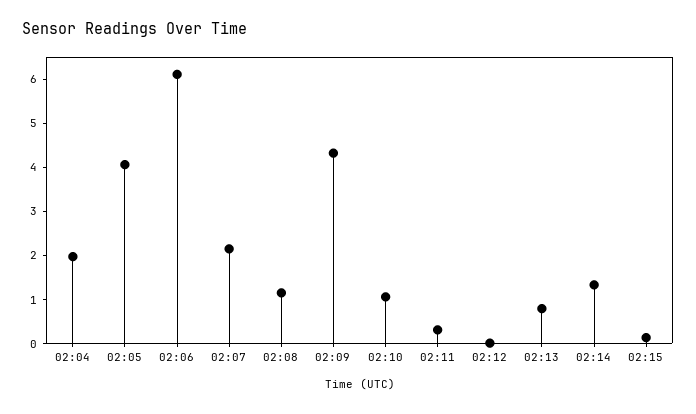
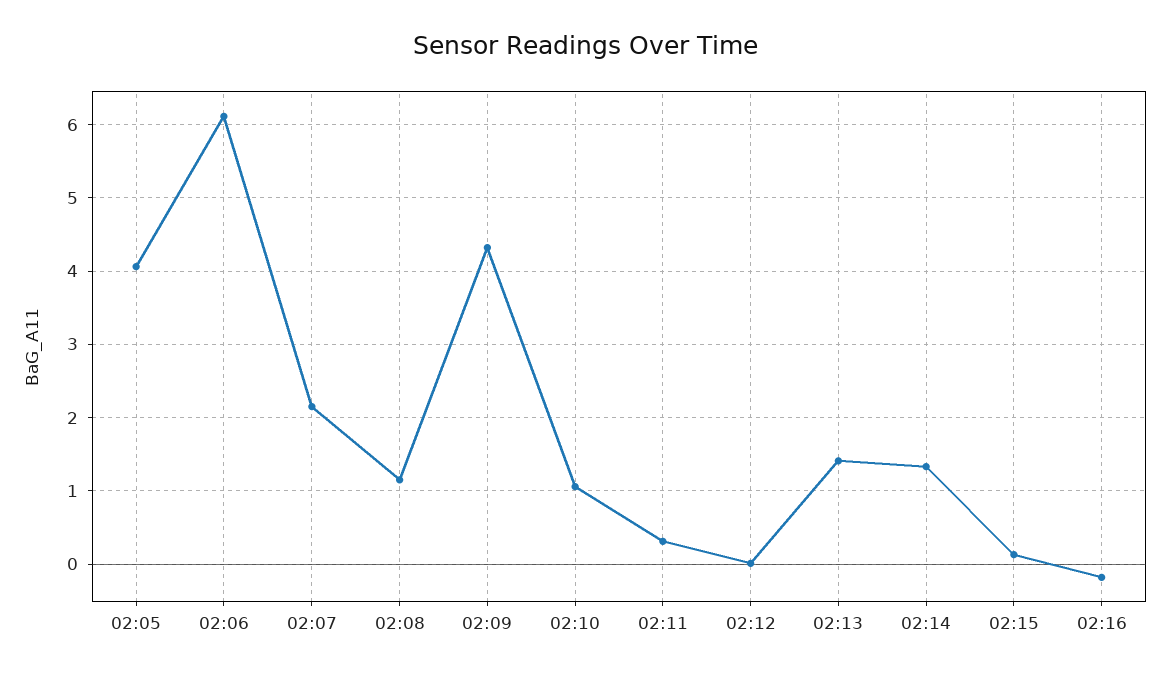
02:04: 2 -> none
02:13: 0.8 -> 1.4
02:16: none -> -0.2

